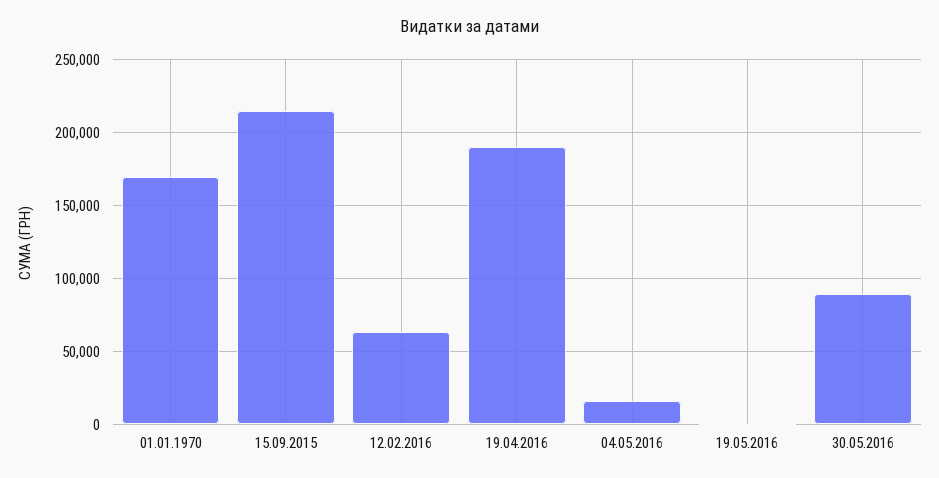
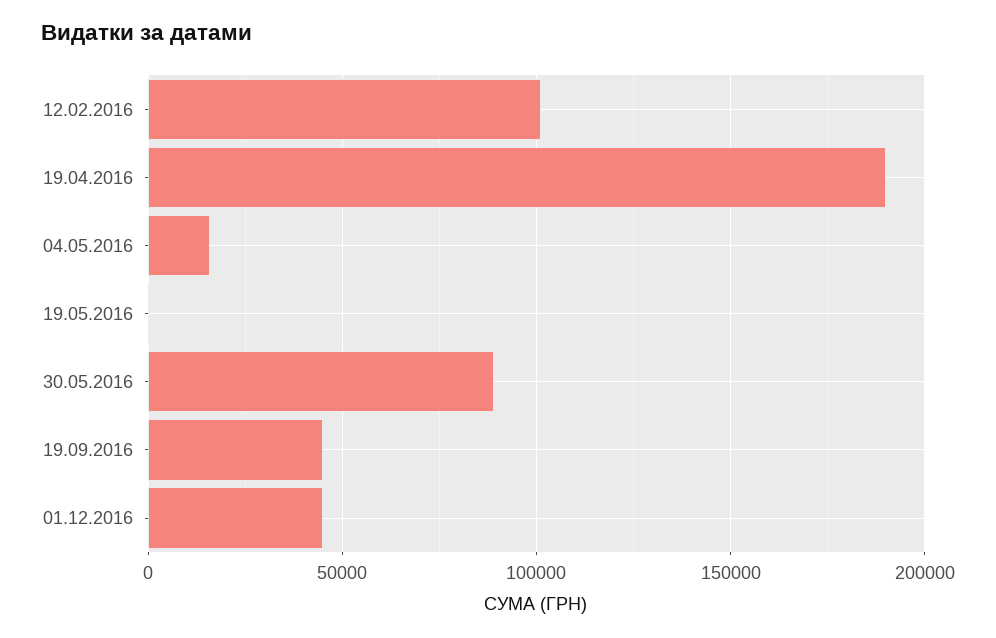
01.01.1970: 170000 -> none
15.09.2015: 215000 -> none
12.02.2016: 65000 -> 100000
19.09.2016: none -> 45000
01.12.2016: none -> 45000

